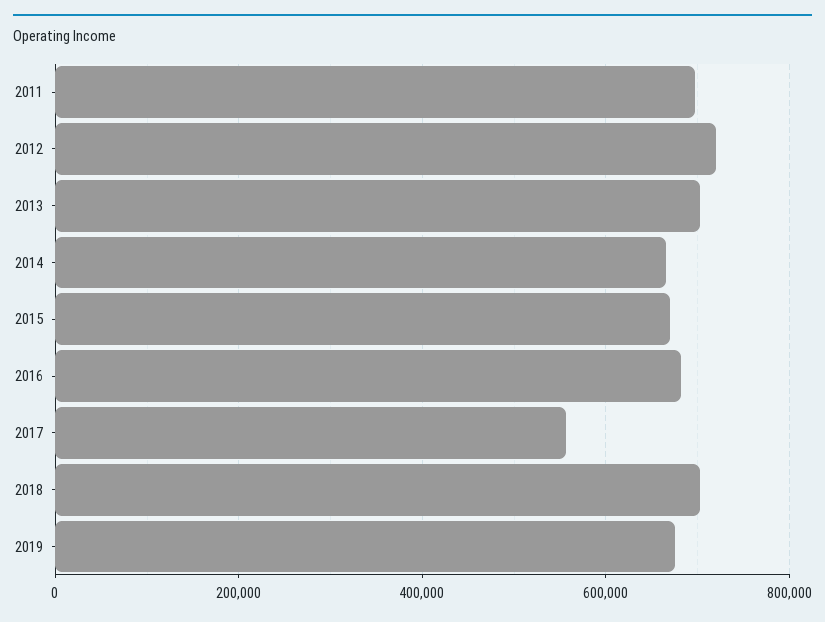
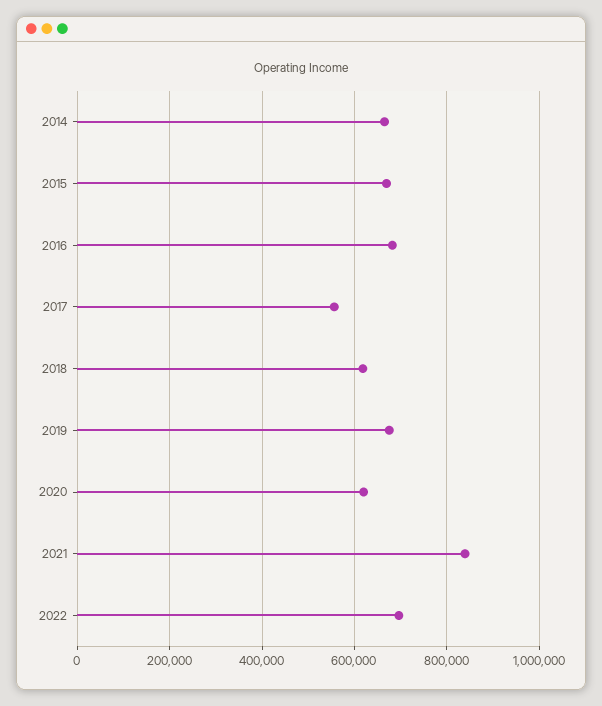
2011: 700000 -> none
2012: 720000 -> none
2013: 700000 -> none
2018: 700000 -> 620000
2020: none -> 620000
2021: none -> 840000
2022: none -> 700000

